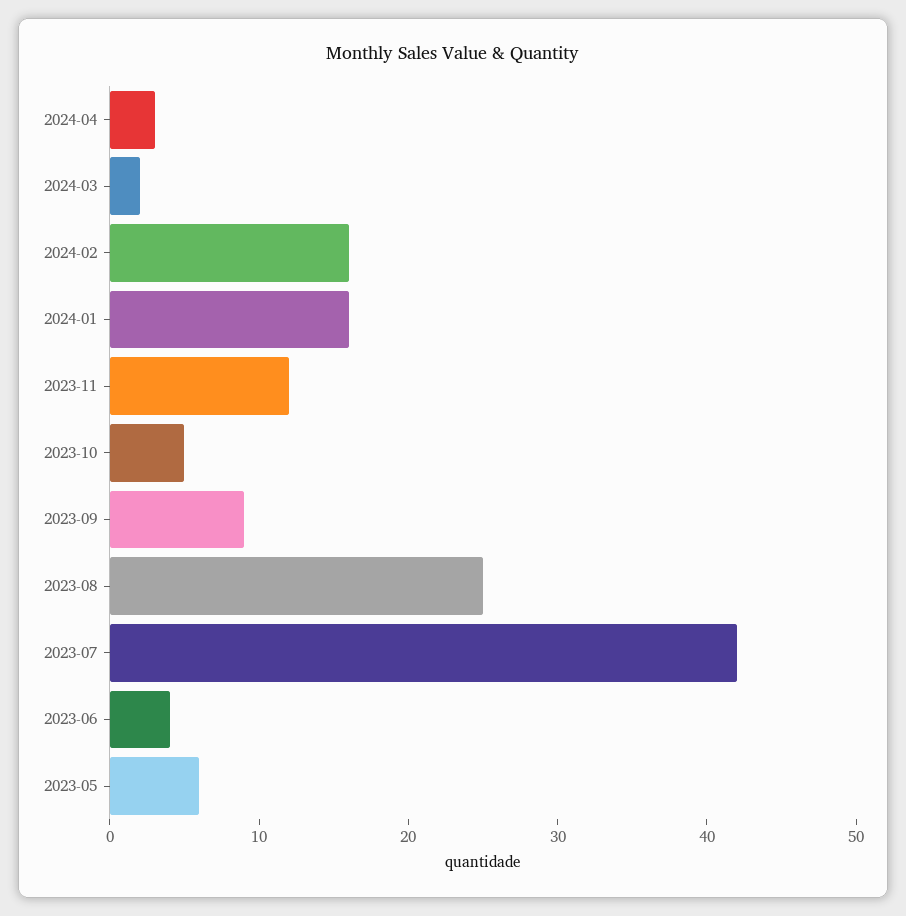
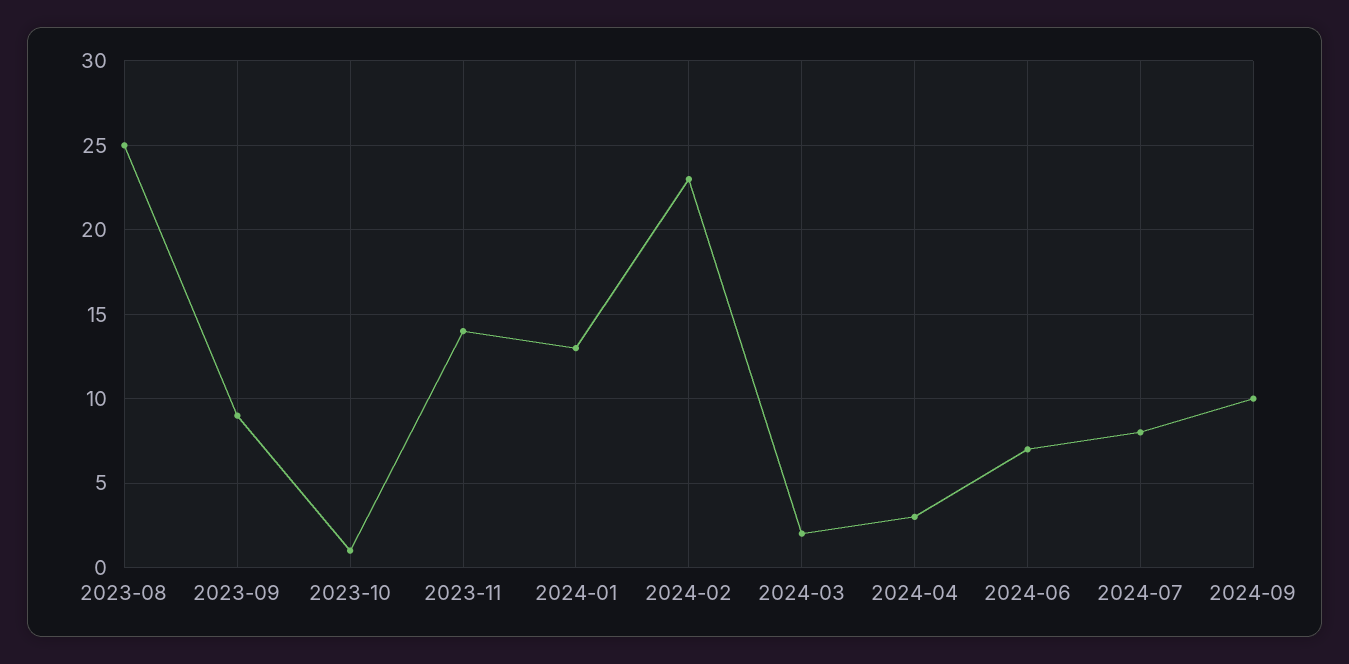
2024-02: 16 -> 23
2024-01: 16 -> 13
2023-11: 12 -> 14
2023-10: 5 -> 1
2023-07: 42 -> none
2023-06: 4 -> none
2023-05: 6 -> none
2024-06: none -> 7
2024-07: none -> 8
2024-09: none -> 10

